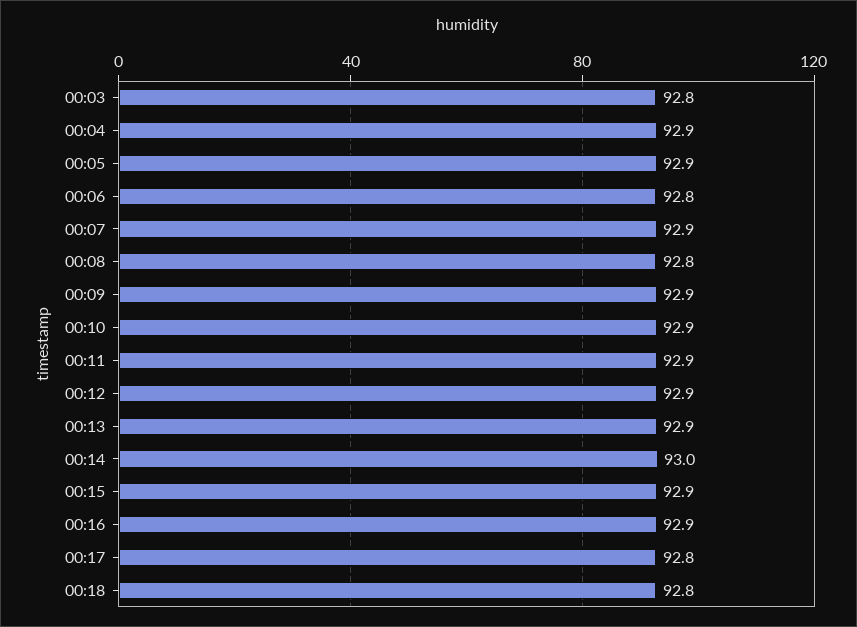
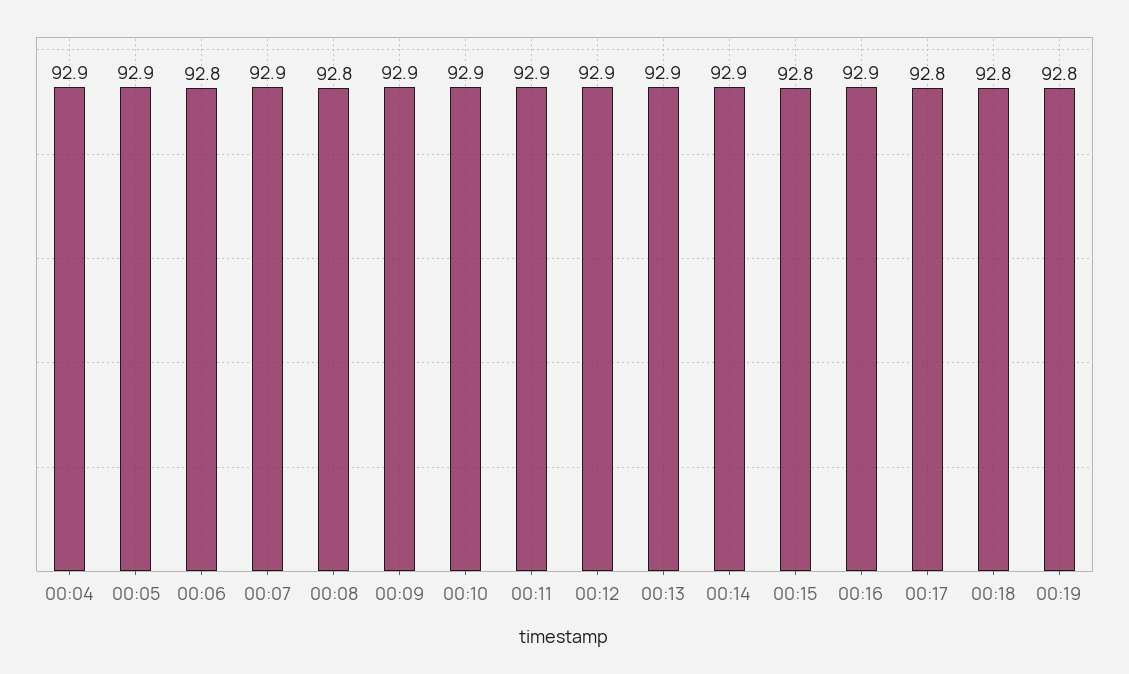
00:03: 92.8 -> none
00:14: 93 -> 92.9
00:15: 92.9 -> 92.8
00:19: none -> 92.8

